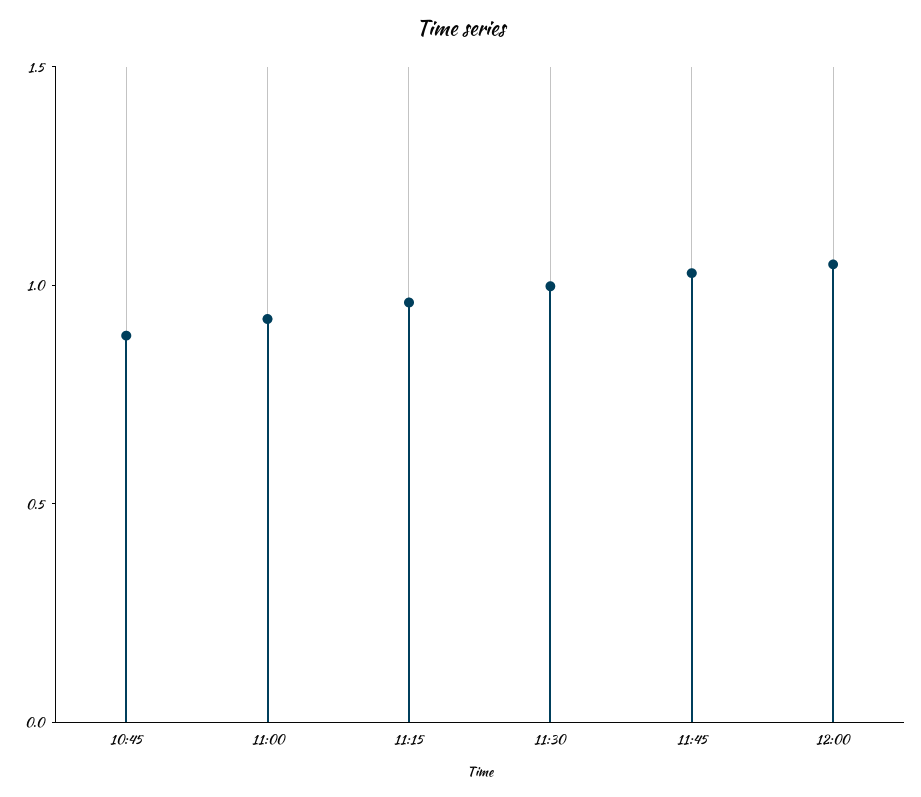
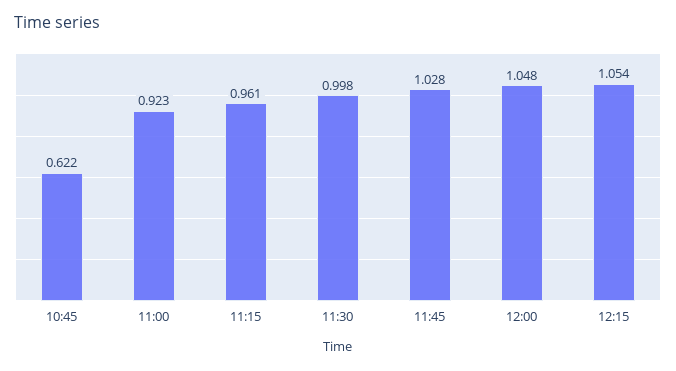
10:45: 0.9 -> 0.622
12:15: none -> 1.054

